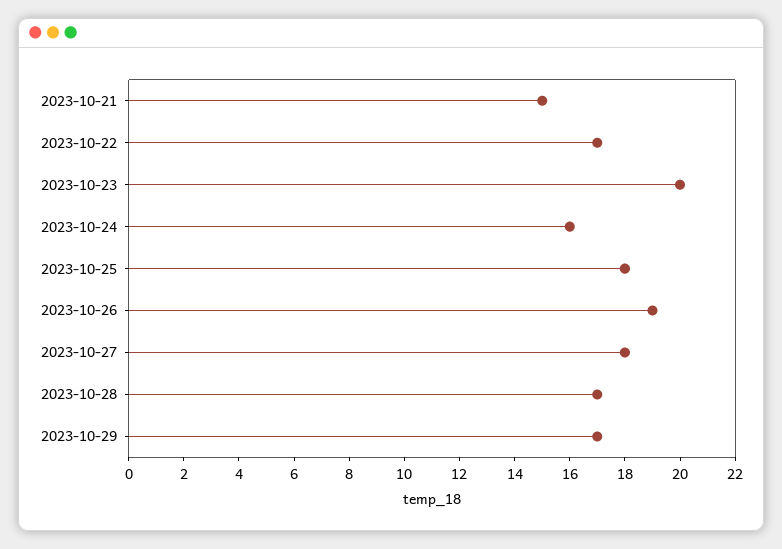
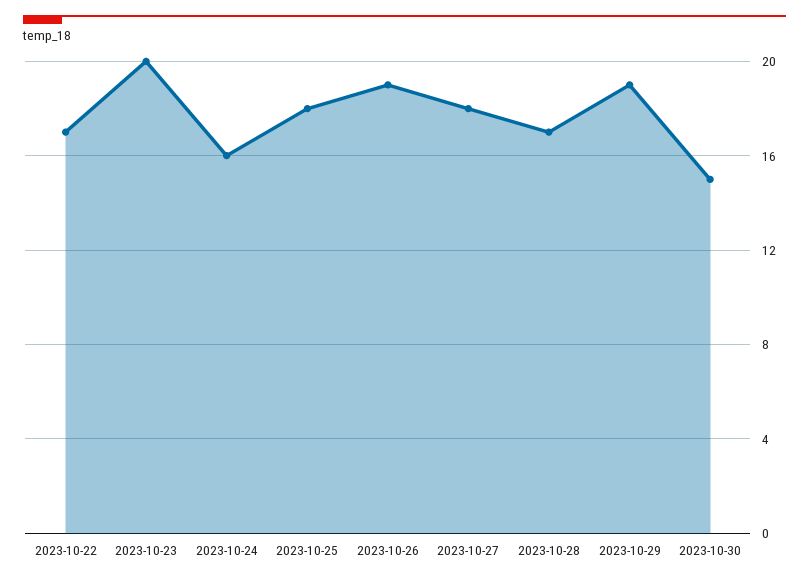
2023-10-21: 15 -> none
2023-10-29: 17 -> 19
2023-10-30: none -> 15

